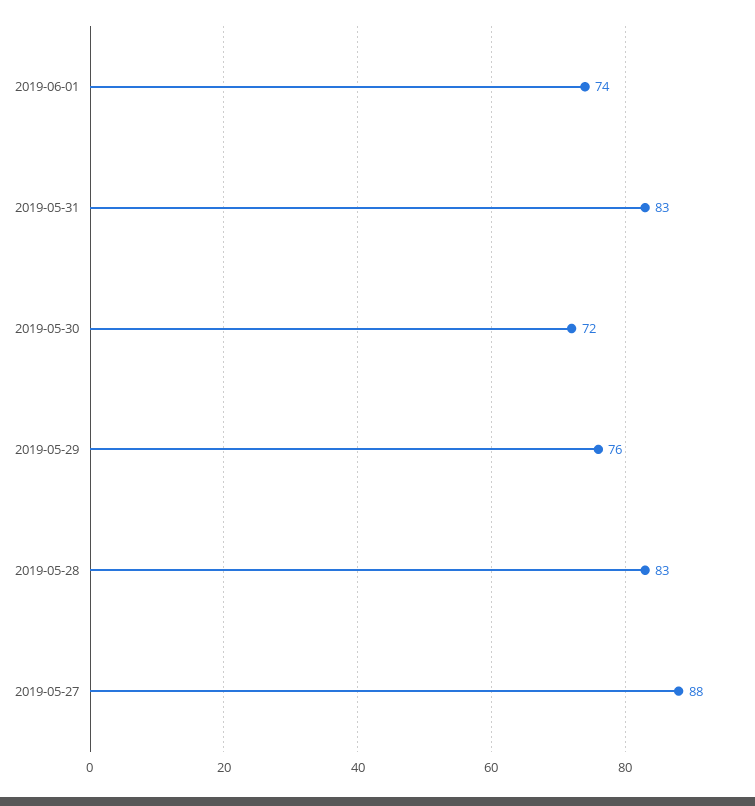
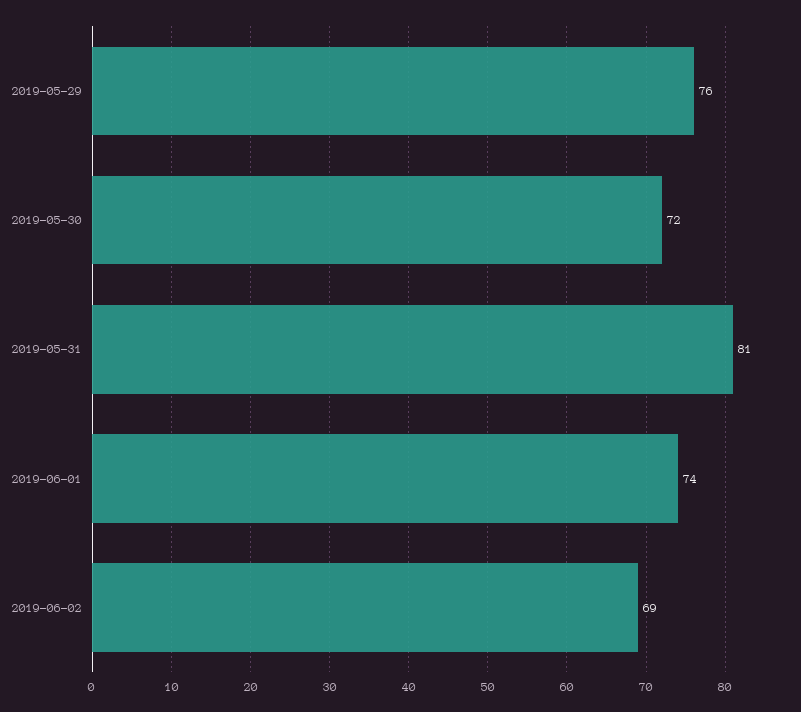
2019-05-31: 83 -> 81
2019-05-28: 83 -> none
2019-05-27: 88 -> none
2019-06-02: none -> 69

